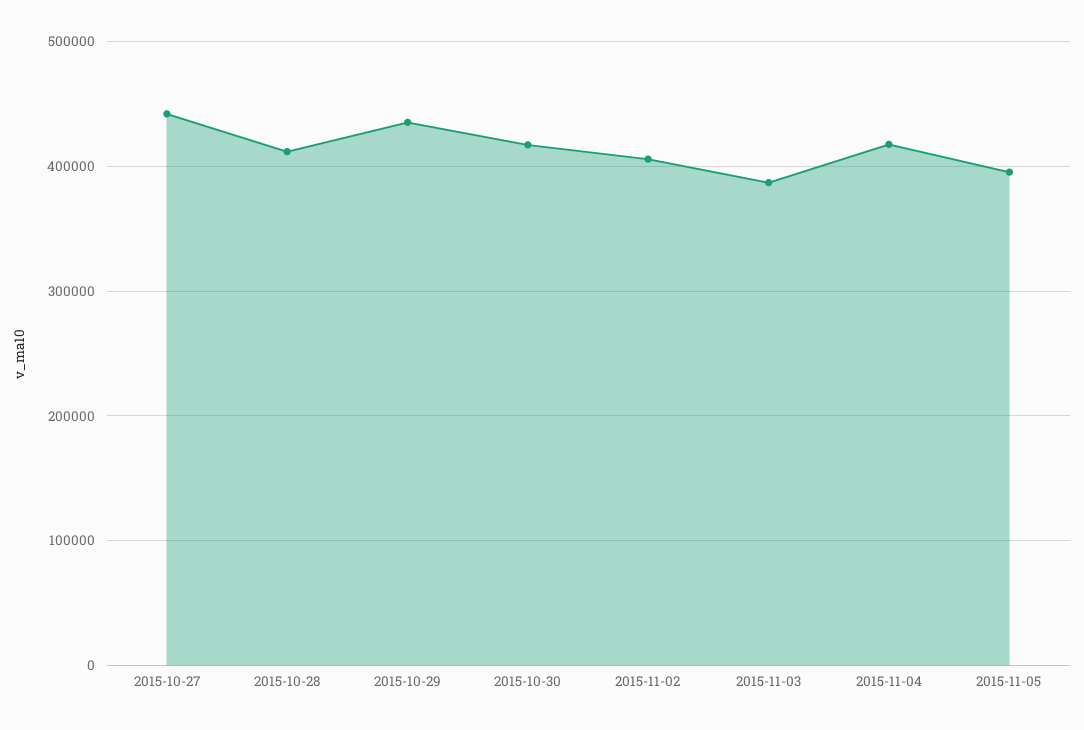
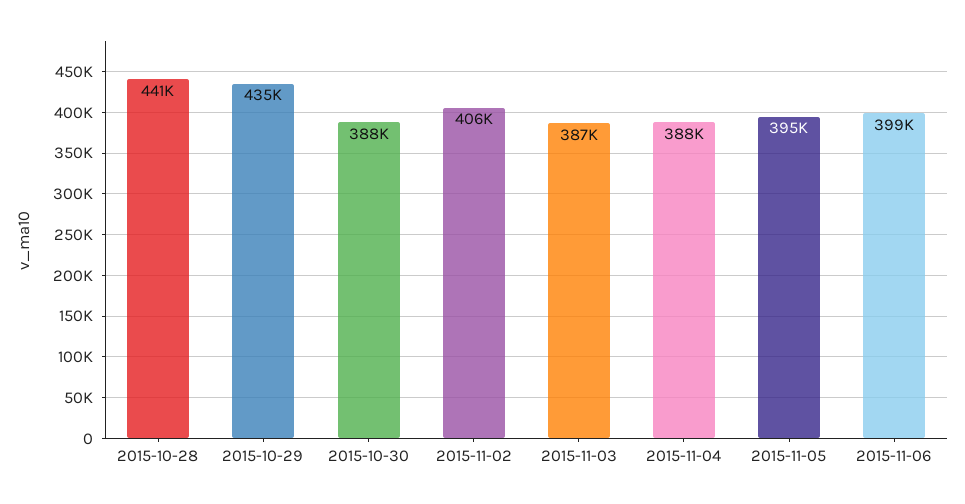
2015-10-27: 440000 -> none
2015-10-28: 410000 -> 441000
2015-10-30: 420000 -> 388000
2015-11-04: 420000 -> 388000
2015-11-06: none -> 399000

